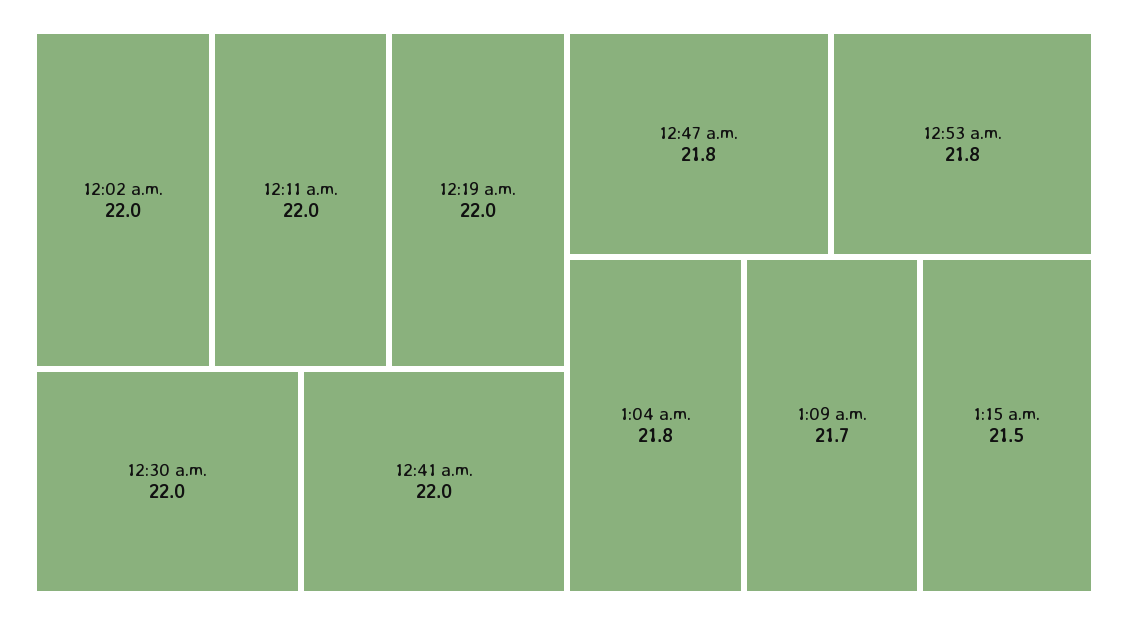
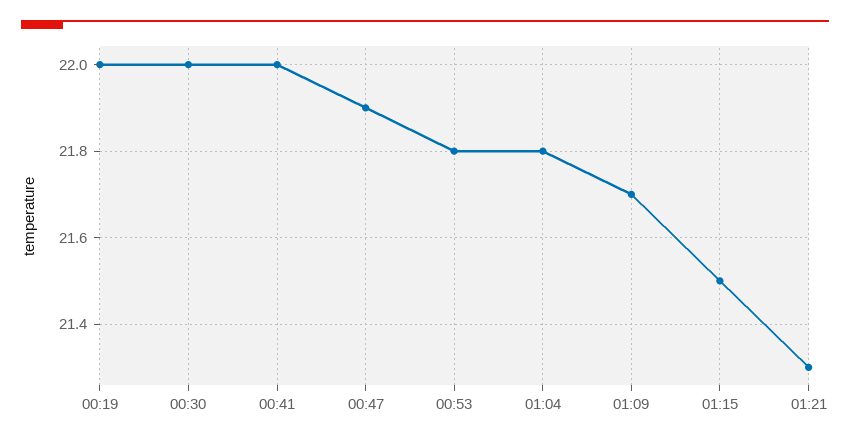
12:02 a.m.: 22 -> none
12:11 a.m.: 22 -> none
12:47 a.m.: 21.8 -> 21.9
01:21: none -> 21.3

